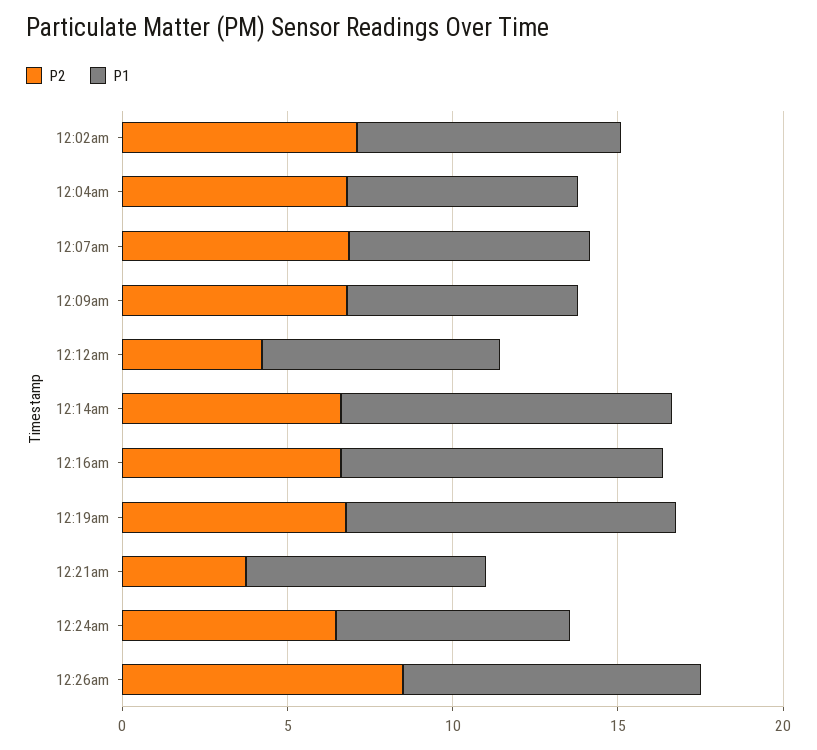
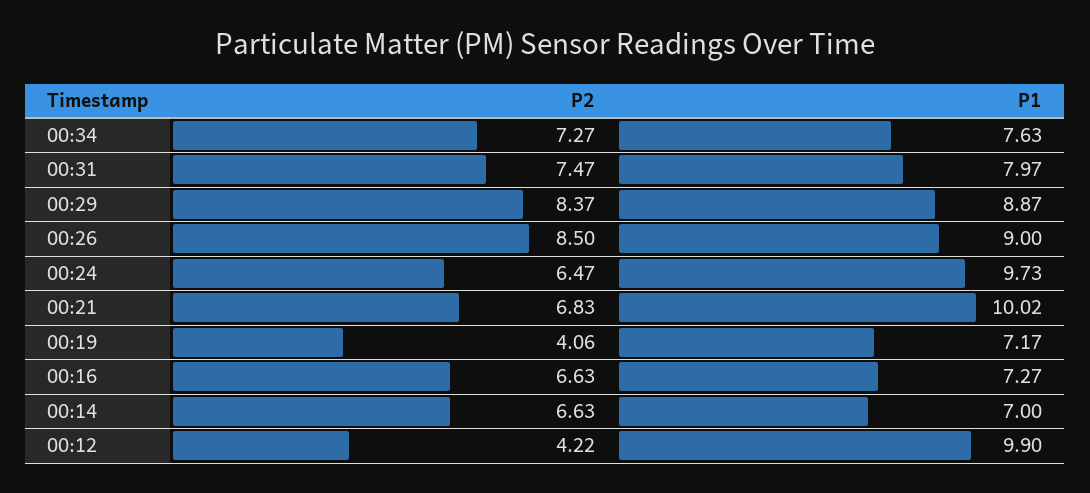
P2, 12:02am: 7 -> none
P1, 12:02am: 8 -> none
P2, 12:04am: 7 -> none
P1, 12:04am: 7 -> none
P2, 12:07am: 7 -> none
P1, 12:07am: 7 -> none
P2, 12:09am: 7 -> none
P1, 12:09am: 7 -> none
P1, 12:12am: 7 -> 9.9
P1, 12:14am: 10 -> 7
P1, 12:16am: 10 -> 7.27
P2, 12:19am: 7 -> 4.06
P1, 12:19am: 10 -> 7.17
P2, 12:21am: 4 -> 6.83
P1, 12:21am: 7 -> 10.02
P1, 12:24am: 7 -> 9.73
P2, 00:34: none -> 7.27
P1, 00:34: none -> 7.63
P2, 00:31: none -> 7.47
P1, 00:31: none -> 7.97
P2, 00:29: none -> 8.37
P1, 00:29: none -> 8.87

